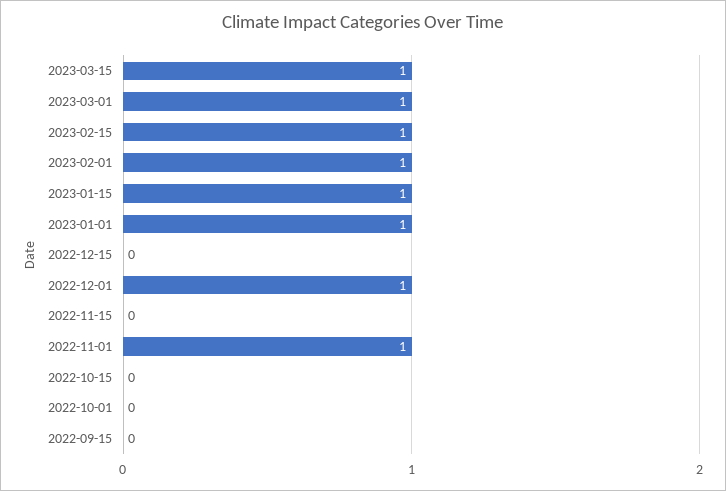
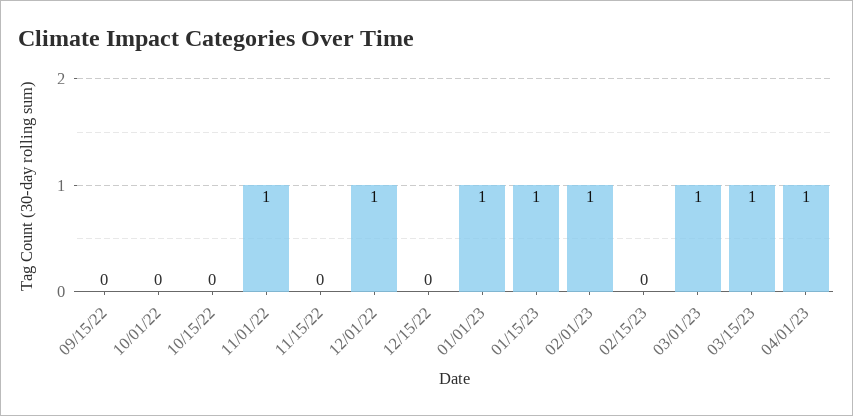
2023-02-15: 1 -> 0
04/01/23: none -> 1

